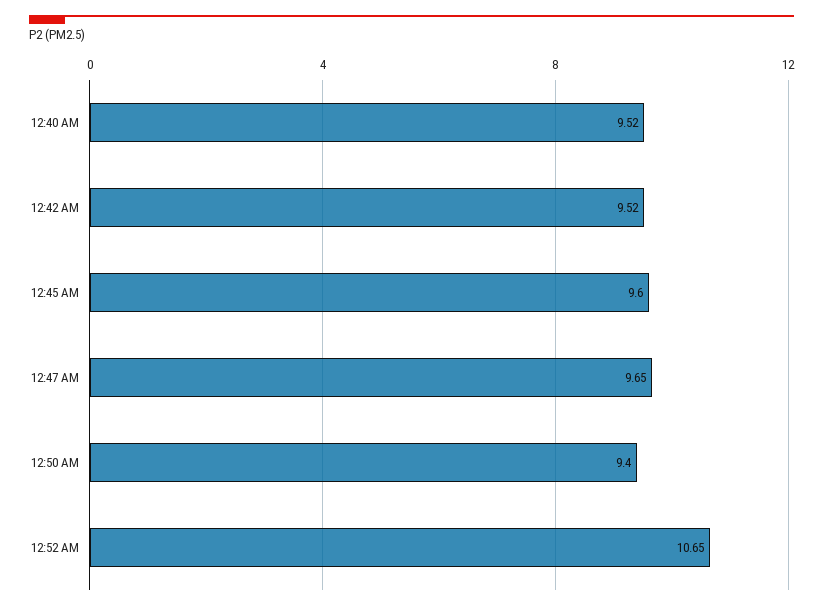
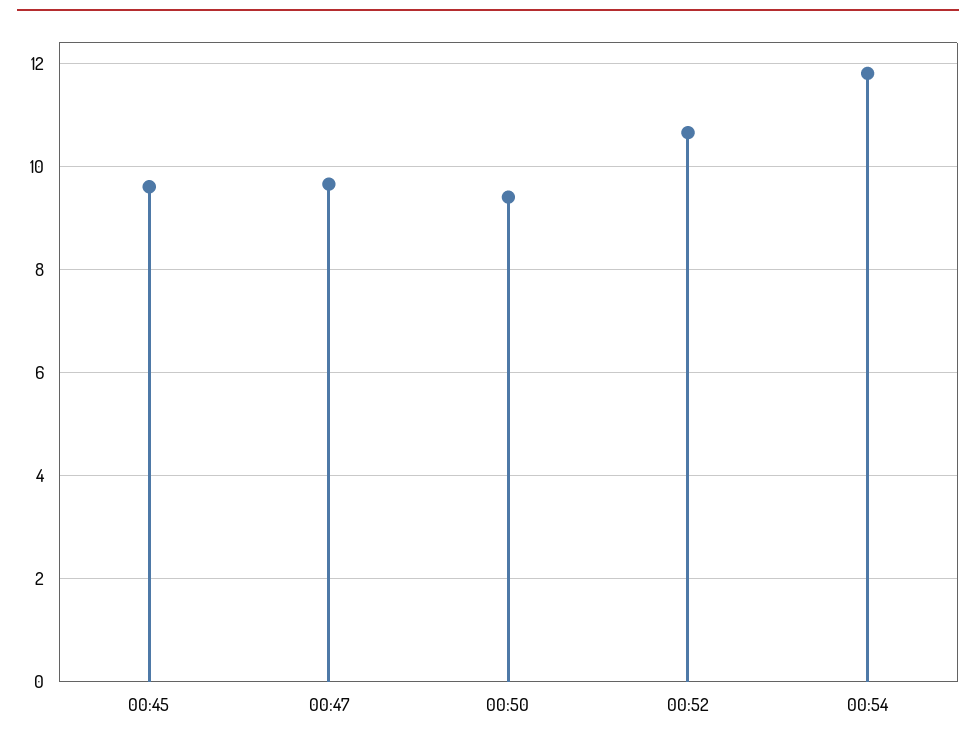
12:40 AM: 9.52 -> none
12:42 AM: 9.52 -> none
00:54: none -> 11.8

